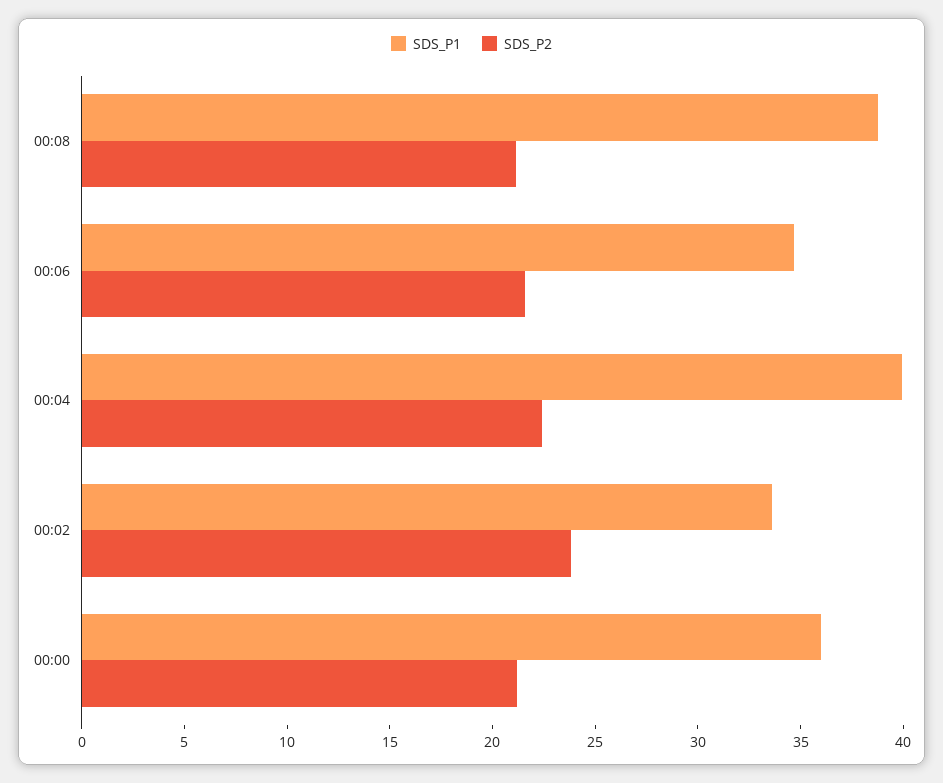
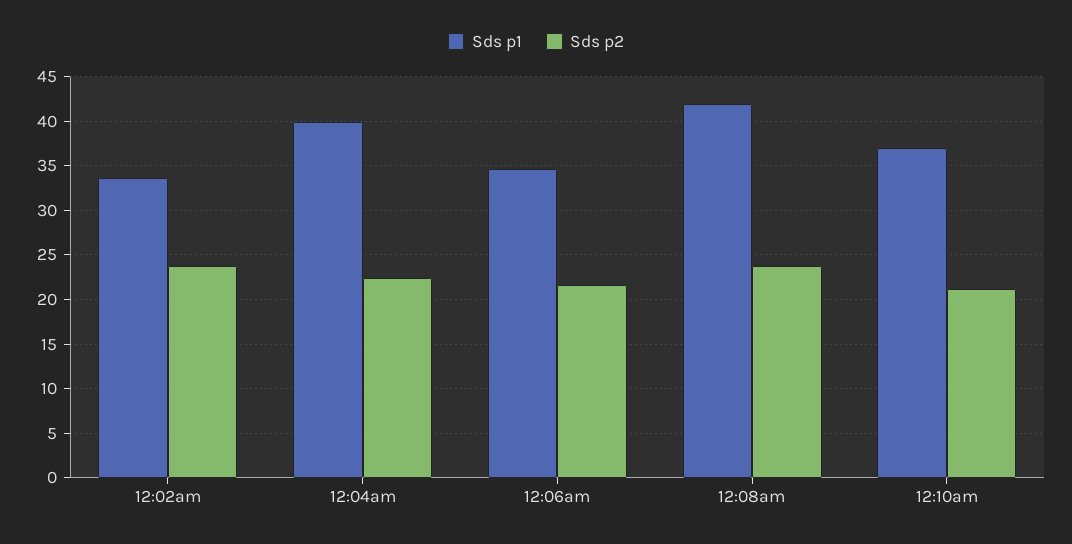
SDS_P1, 00:08: 39 -> 42
SDS_P2, 00:08: 21 -> 24
SDS_P1, 00:00: 36 -> none
SDS_P2, 00:00: 21 -> none
SDS_P1, 12:10am: none -> 37
SDS_P2, 12:10am: none -> 21

